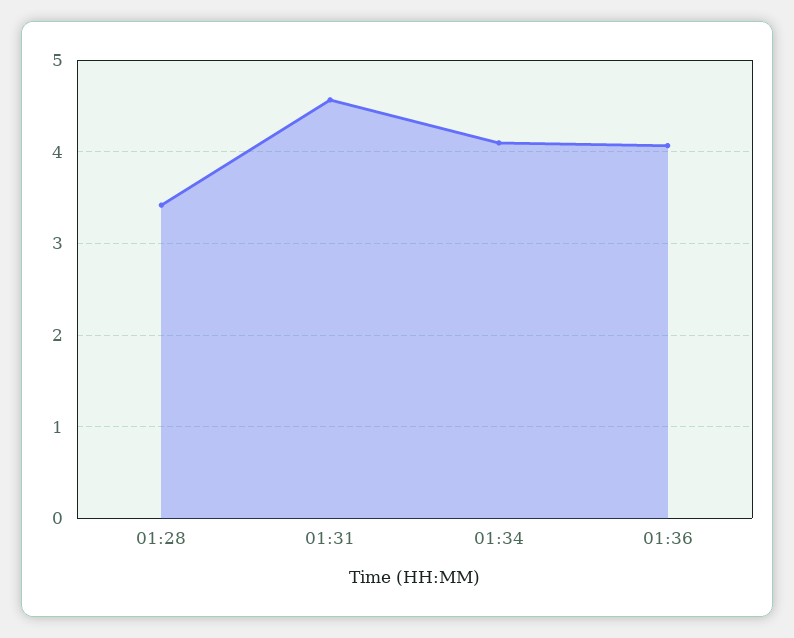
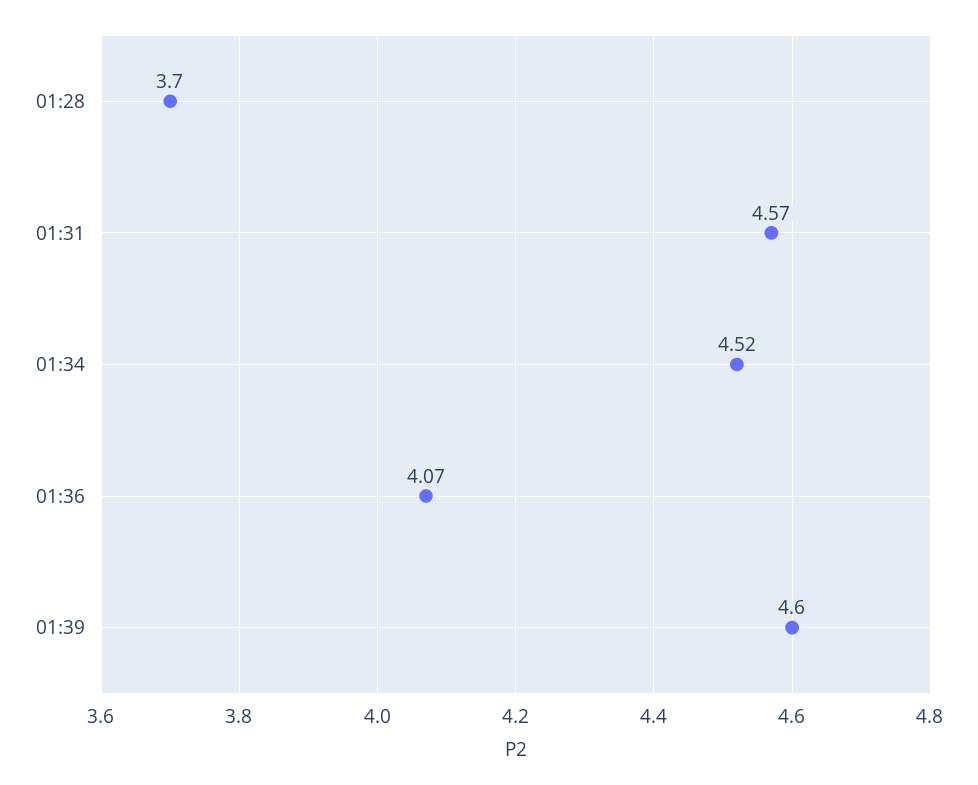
01:28: 3.4 -> 3.7
01:34: 4.1 -> 4.52
01:39: none -> 4.6

